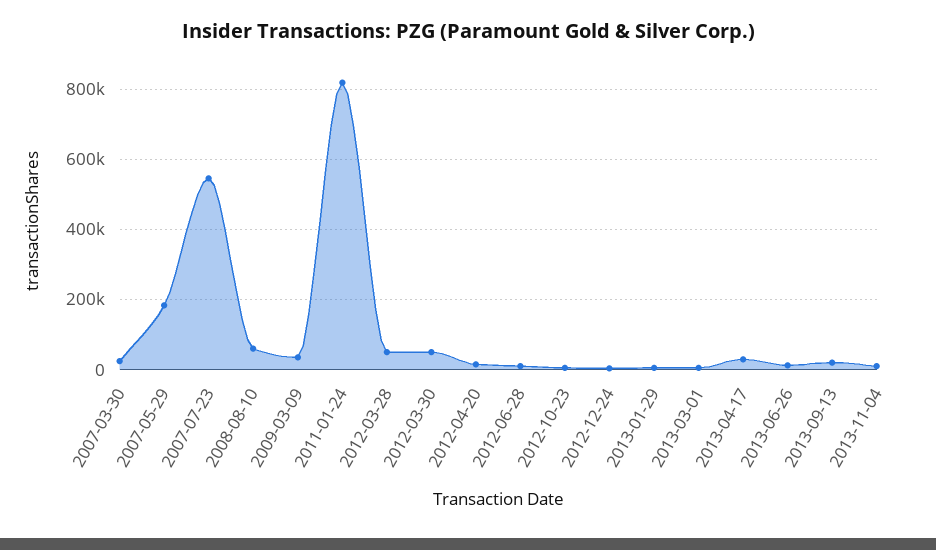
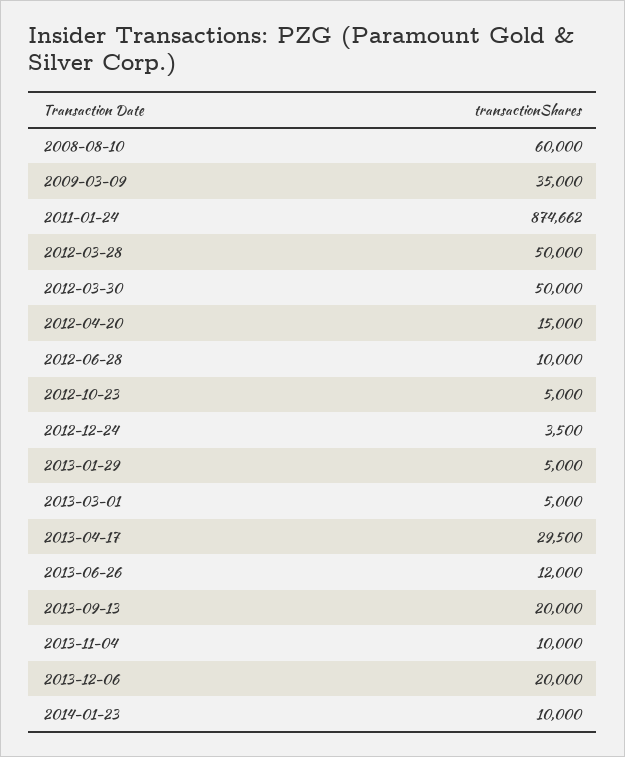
2007-03-30: 20000 -> none
2007-05-29: 180000 -> none
2007-07-23: 540000 -> none
2011-01-24: 820000 -> 874662
2013-12-06: none -> 20000
2014-01-23: none -> 10000

